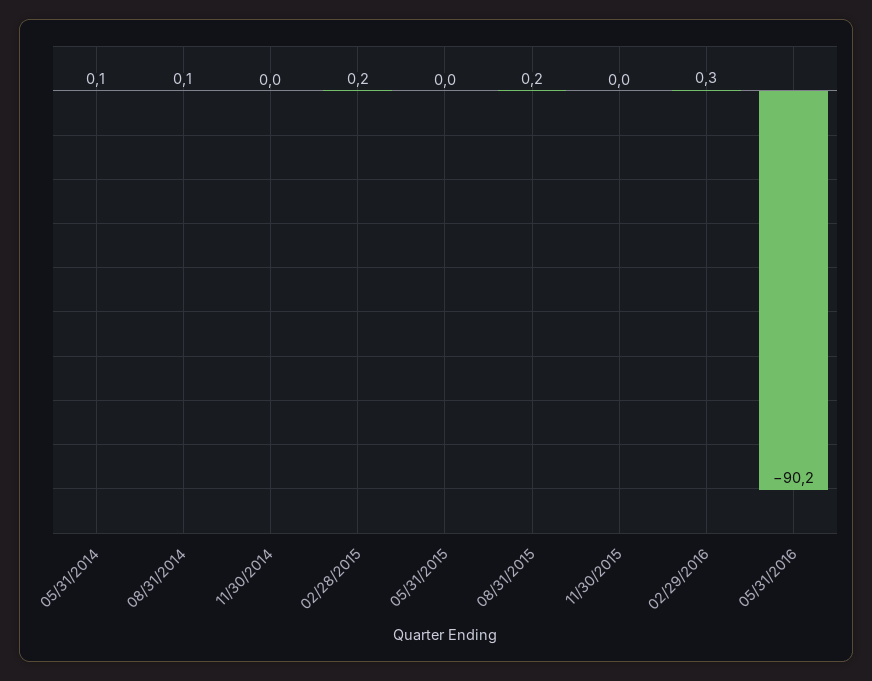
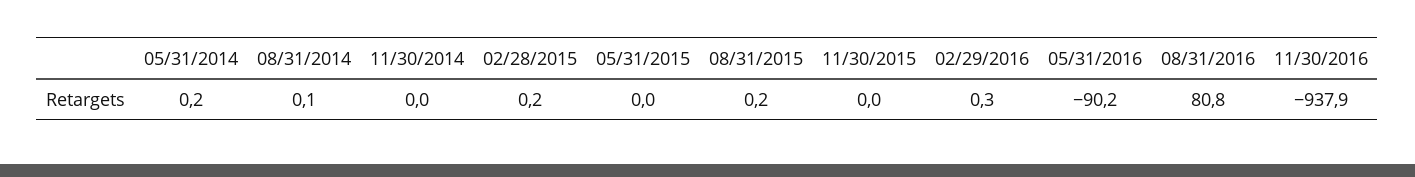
05/31/2014: 0.1 -> 0.2
08/31/2016: none -> 80.8
11/30/2016: none -> -937.9

